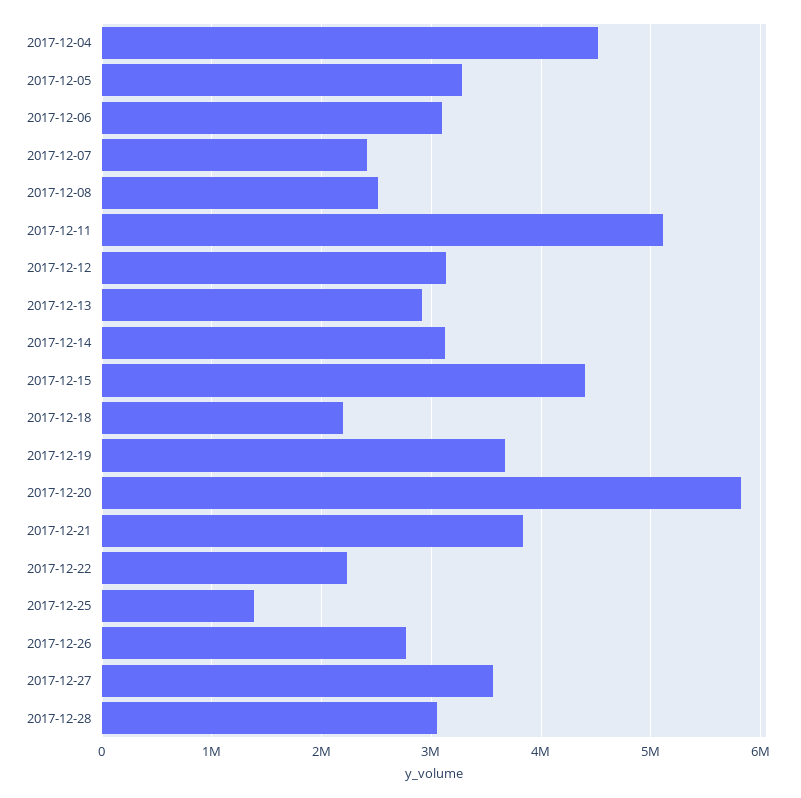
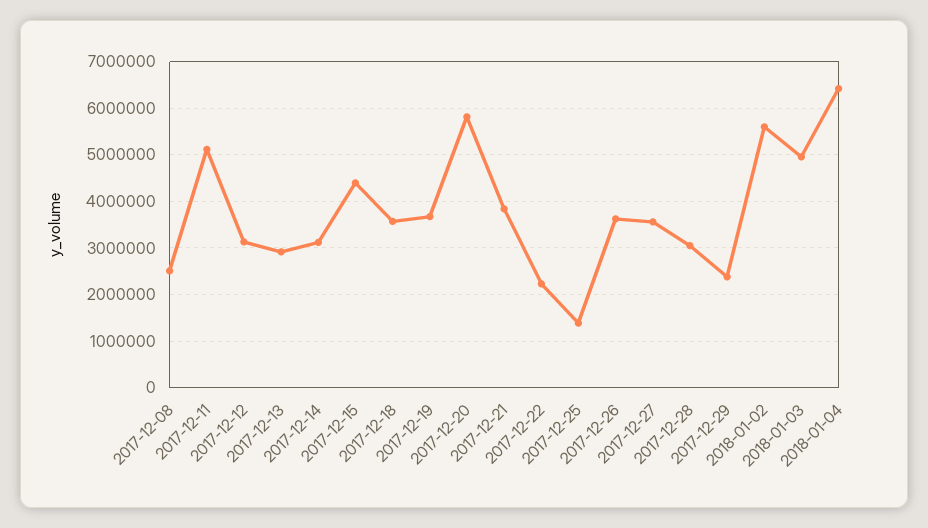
2017-12-04: 4500000 -> none
2017-12-05: 3300000 -> none
2017-12-06: 3100000 -> none
2017-12-07: 2400000 -> none
2017-12-18: 2200000 -> 3600000
2017-12-26: 2800000 -> 3600000
2017-12-29: none -> 2400000
2018-01-02: none -> 5600000
2018-01-03: none -> 5000000
2018-01-04: none -> 6400000

